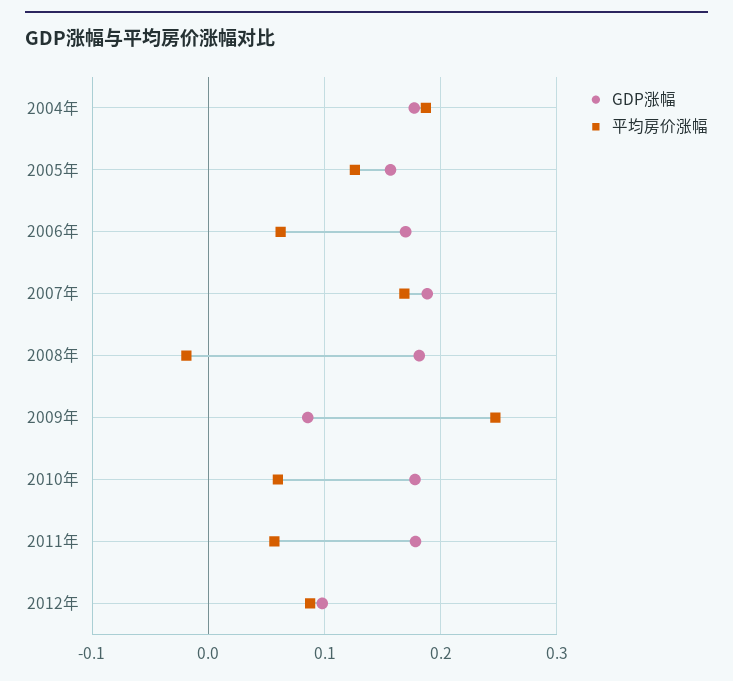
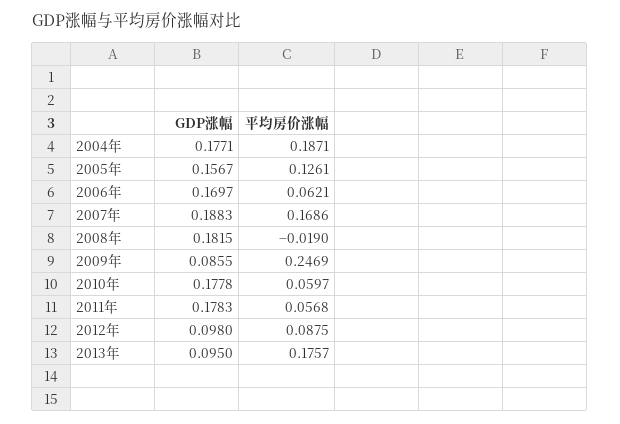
GDP涨幅, 2013年: none -> 0.095
平均房价涨幅, 2013年: none -> 0.1757

